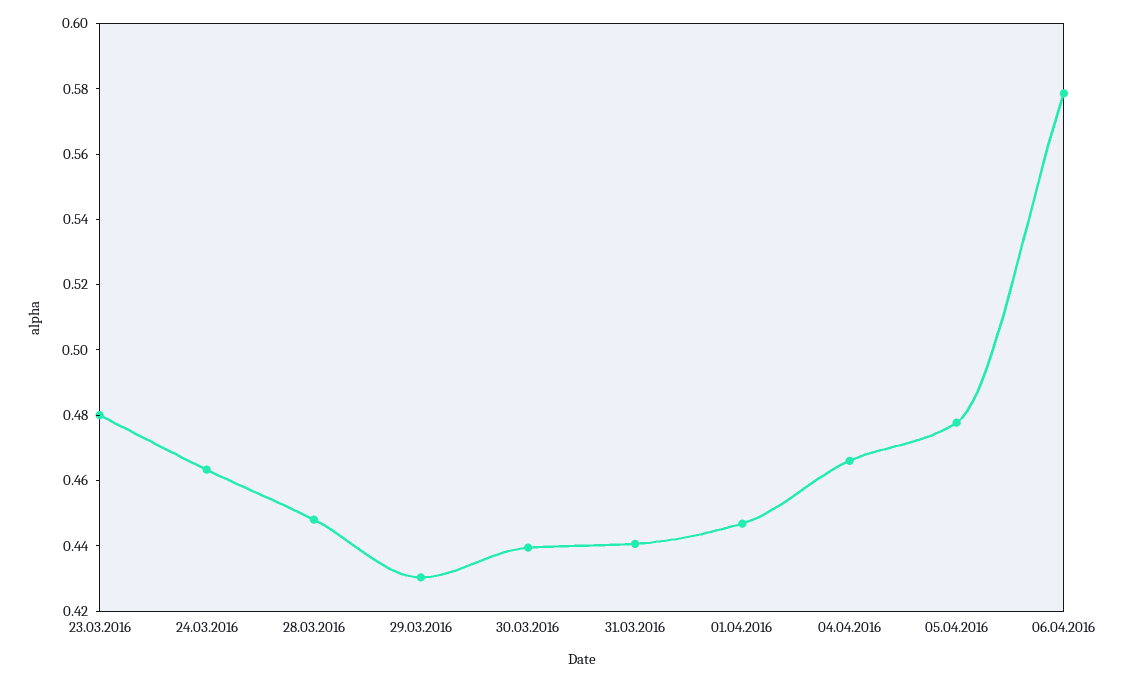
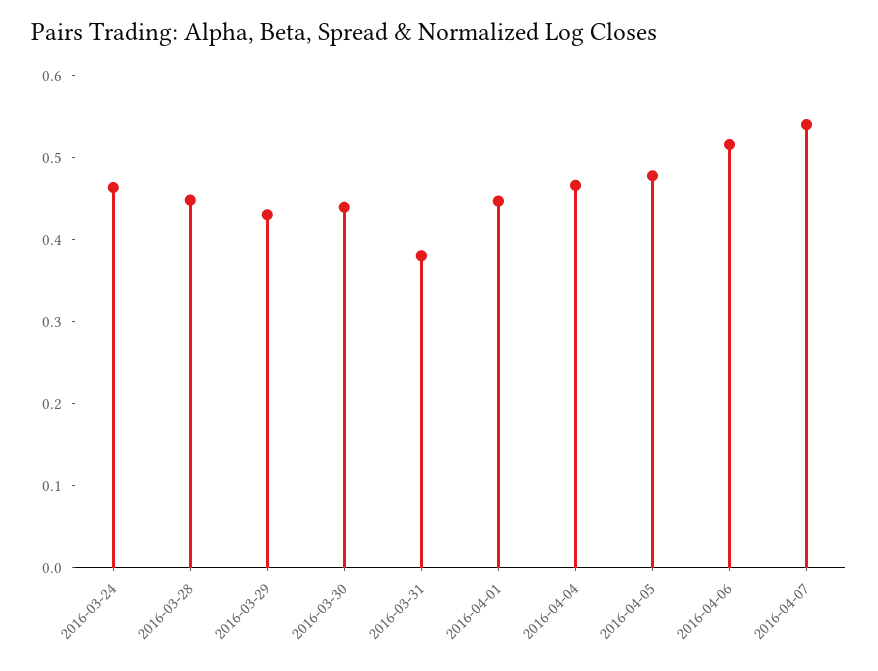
23.03.2016: 0.48 -> none
31.03.2016: 0.44 -> 0.38
06.04.2016: 0.58 -> 0.52
2016-04-07: none -> 0.54

